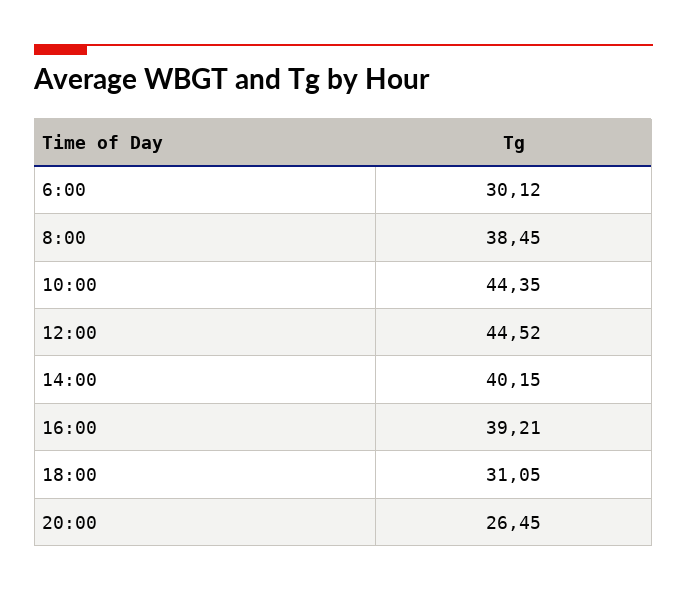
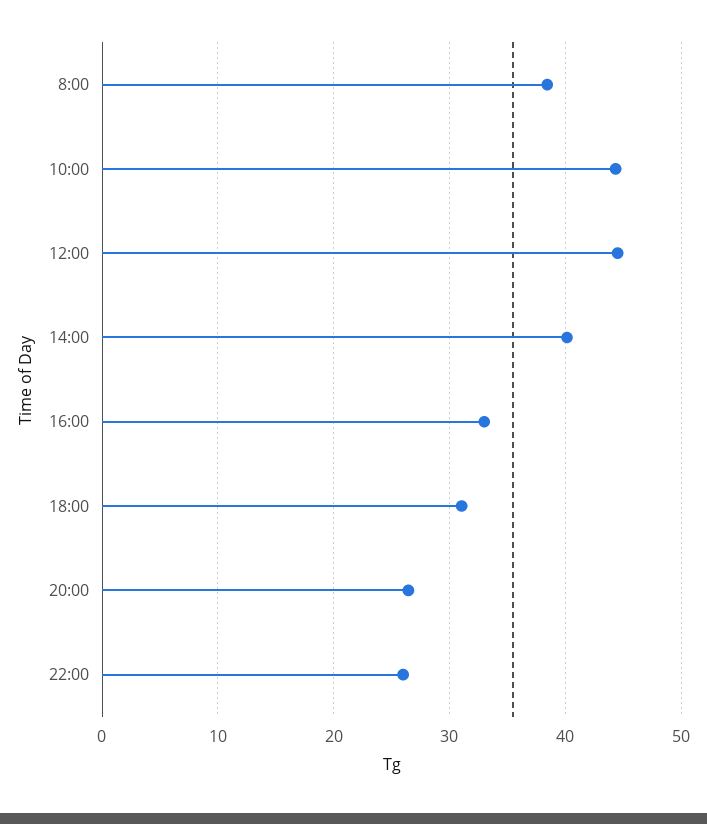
6:00: 30.12 -> none
16:00: 39.21 -> 33
22:00: none -> 26

